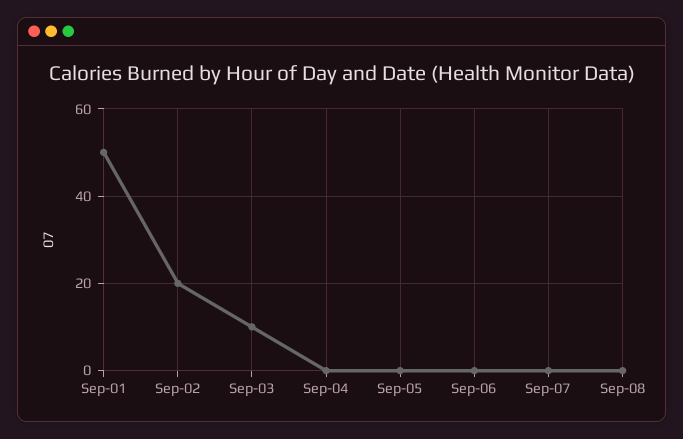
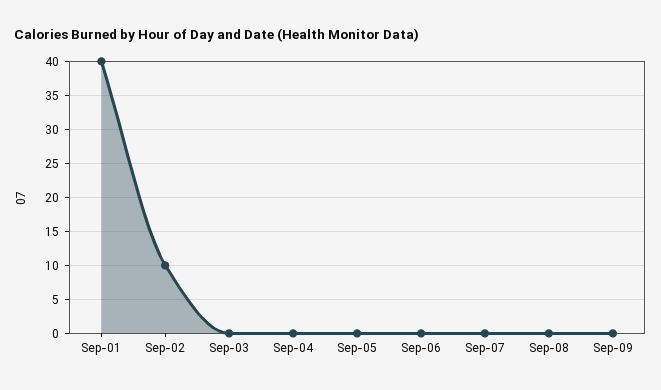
Sep-01: 50 -> 40
Sep-02: 20 -> 10
Sep-03: 10 -> 0
Sep-09: none -> 0

